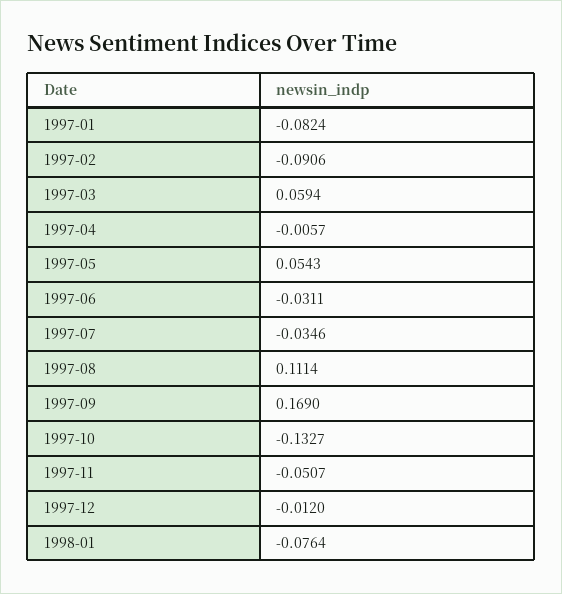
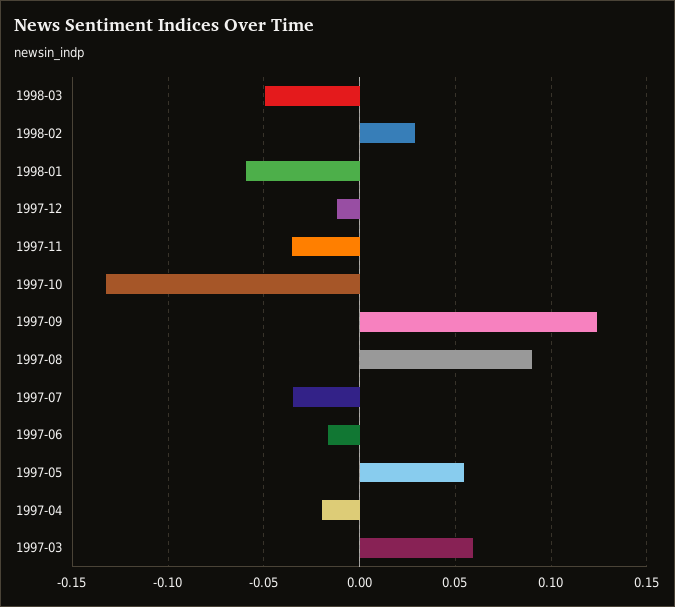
1997-01: -0.0824 -> none
1997-02: -0.0906 -> none
1997-04: -0.0057 -> -0.02
1997-06: -0.0311 -> -0.015
1997-08: 0.1114 -> 0.09
1997-09: 0.169 -> 0.125
1997-11: -0.0507 -> -0.035
1998-01: -0.0764 -> -0.06
1998-03: none -> -0.05
1998-02: none -> 0.03

